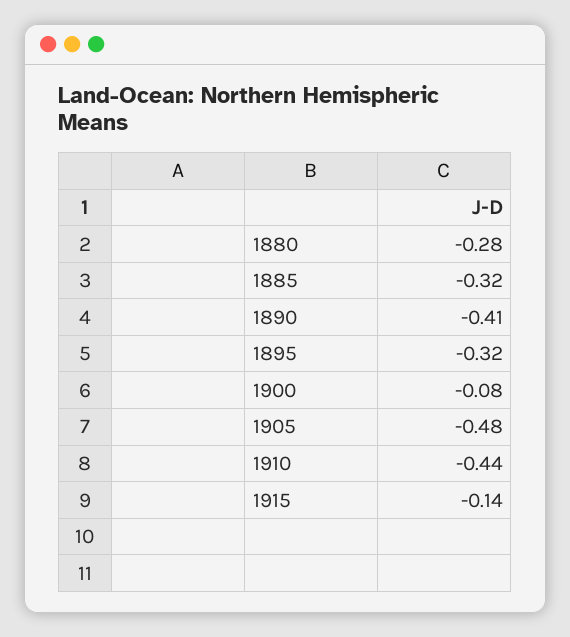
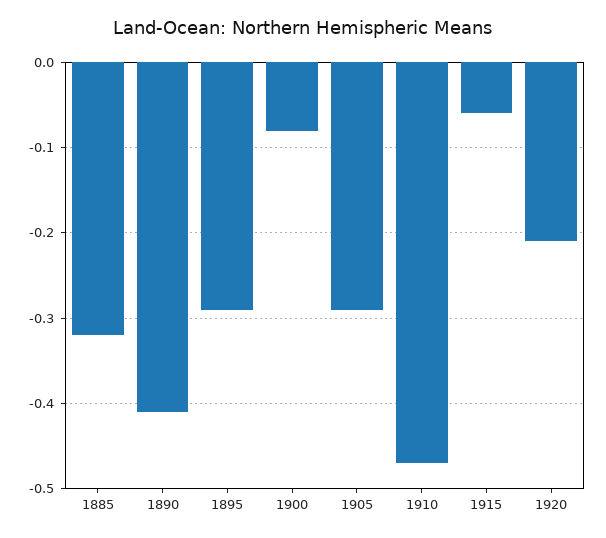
1880: -0.28 -> none
1895: -0.32 -> -0.29
1905: -0.48 -> -0.29
1910: -0.44 -> -0.47
1915: -0.14 -> -0.06
1920: none -> -0.21

